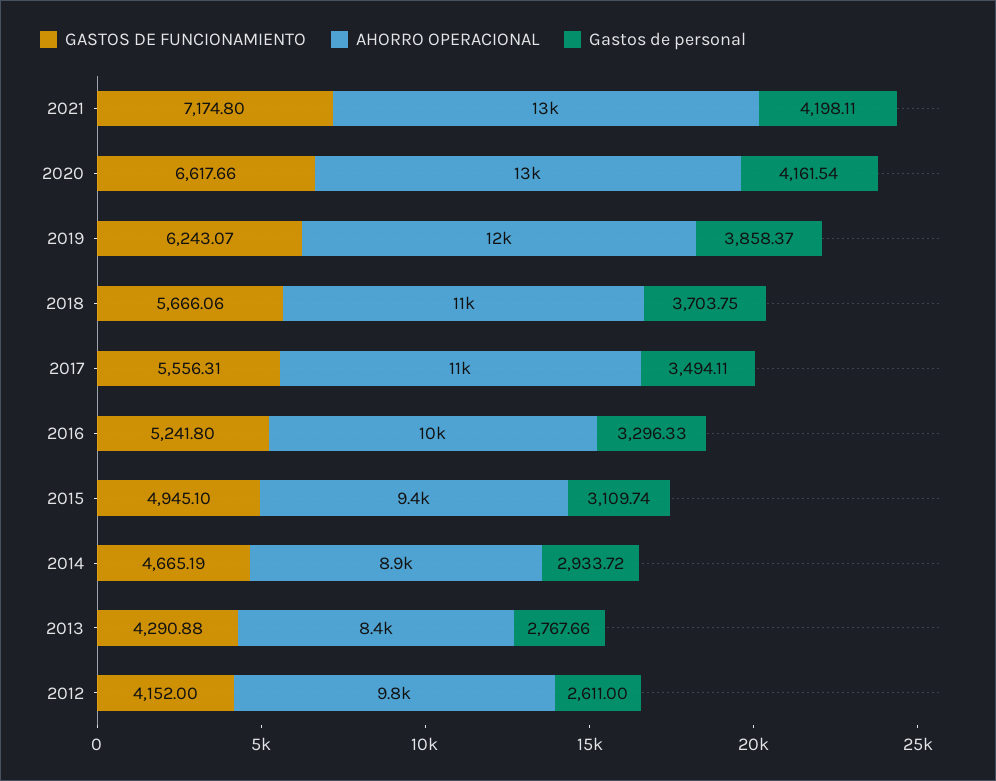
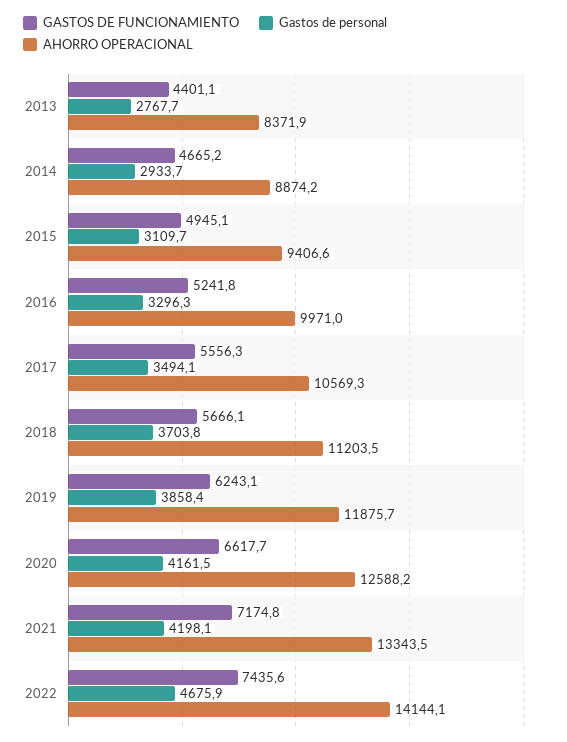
GASTOS DE FUNCIONAMIENTO, 2013: 4290.88 -> 4401.1
GASTOS DE FUNCIONAMIENTO, 2012: 4152 -> none
AHORRO OPERACIONAL, 2012: 9800 -> none
Gastos de personal, 2012: 2611 -> none
GASTOS DE FUNCIONAMIENTO, 2022: none -> 7435.6
Gastos de personal, 2022: none -> 4675.9
AHORRO OPERACIONAL, 2022: none -> 14144.1

